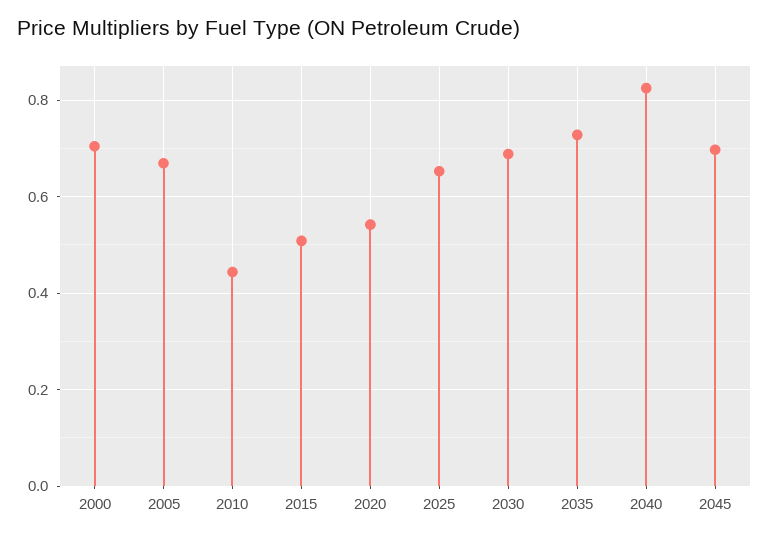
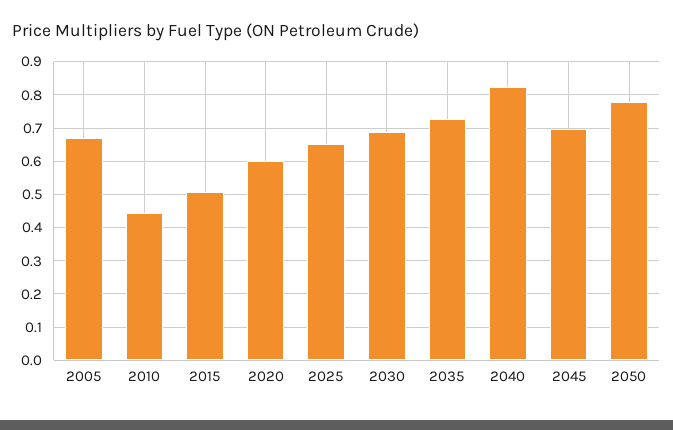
2000: 0.7 -> none
2020: 0.54 -> 0.6
2050: none -> 0.78

